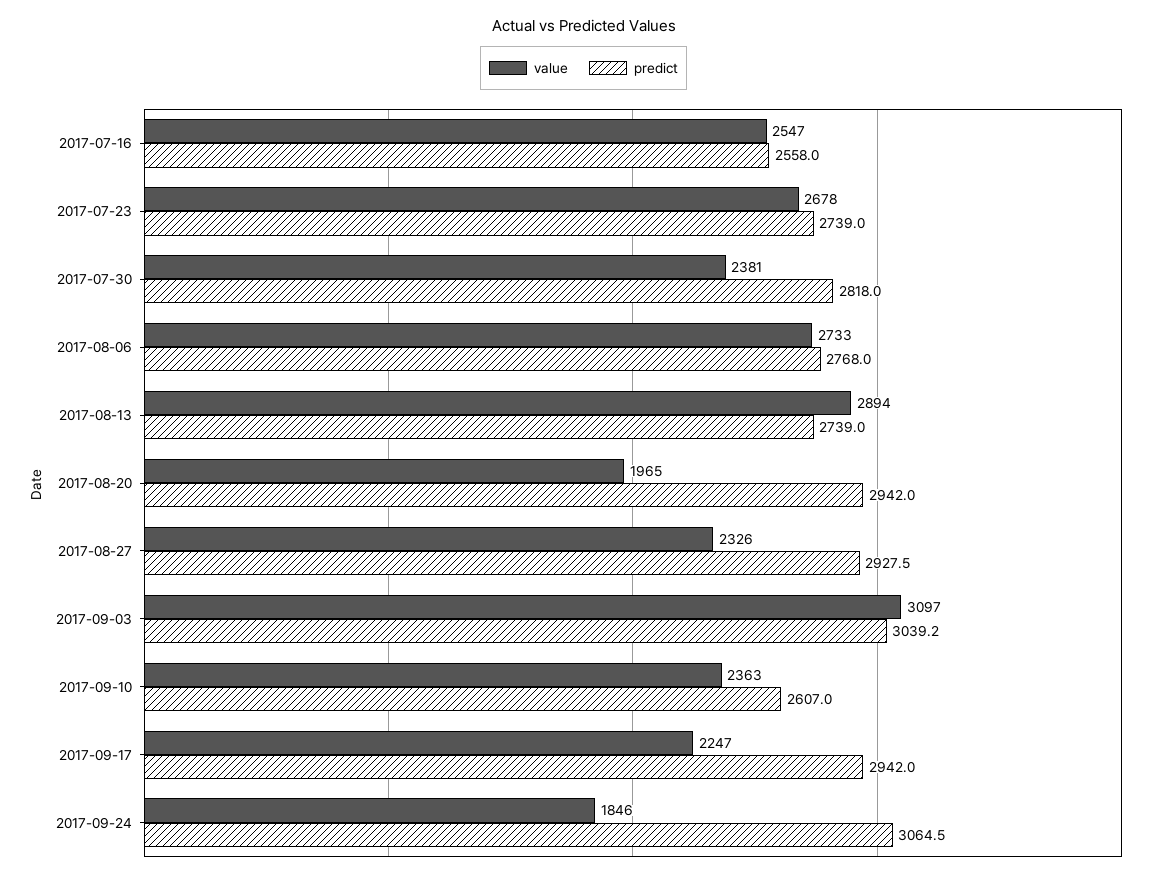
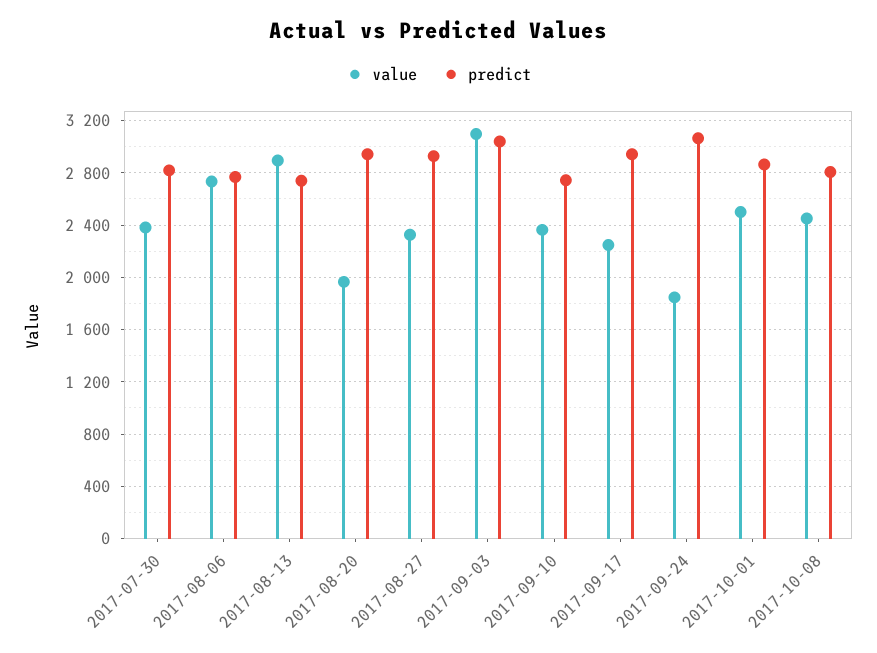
value, 2017-07-16: 2547 -> none
predict, 2017-07-16: 2558 -> none
value, 2017-07-23: 2678 -> none
predict, 2017-07-23: 2739 -> none
predict, 2017-09-10: 2607 -> 2750
value, 2017-10-01: none -> 2500
predict, 2017-10-01: none -> 2850
value, 2017-10-08: none -> 2450
predict, 2017-10-08: none -> 2800

